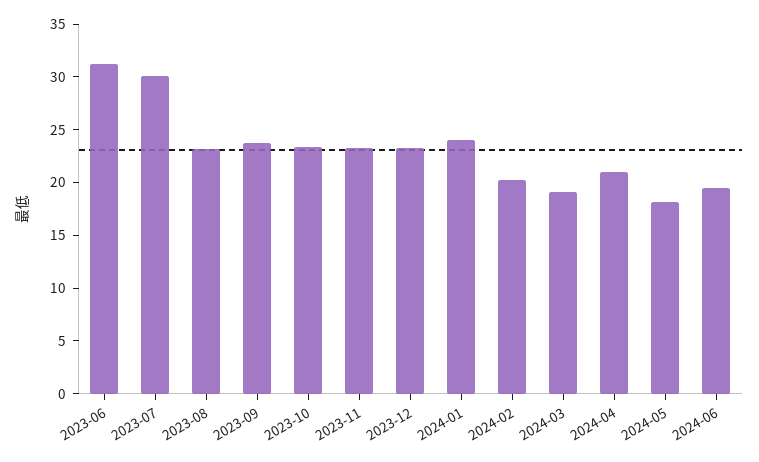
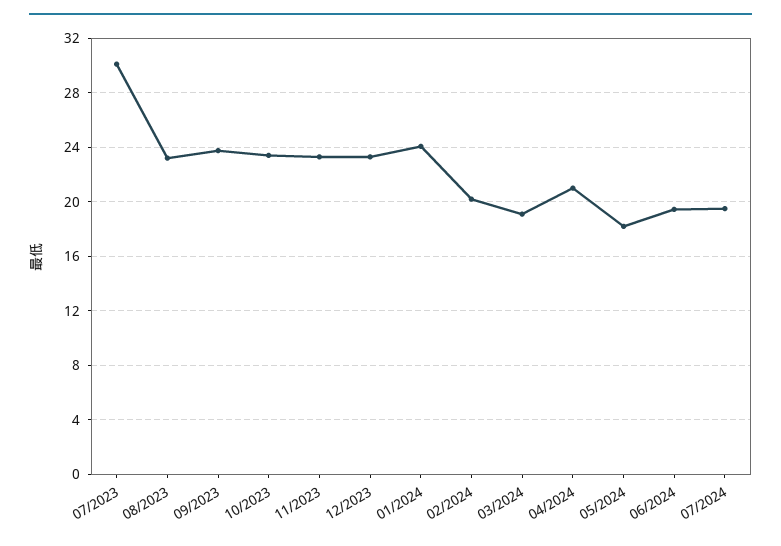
2023-06: 31 -> none
07/2024: none -> 19.5

